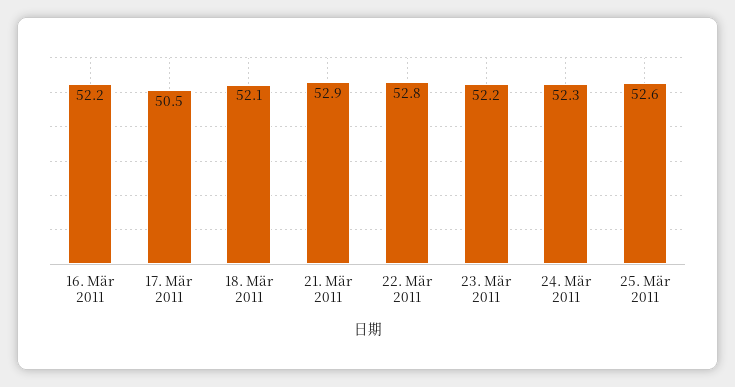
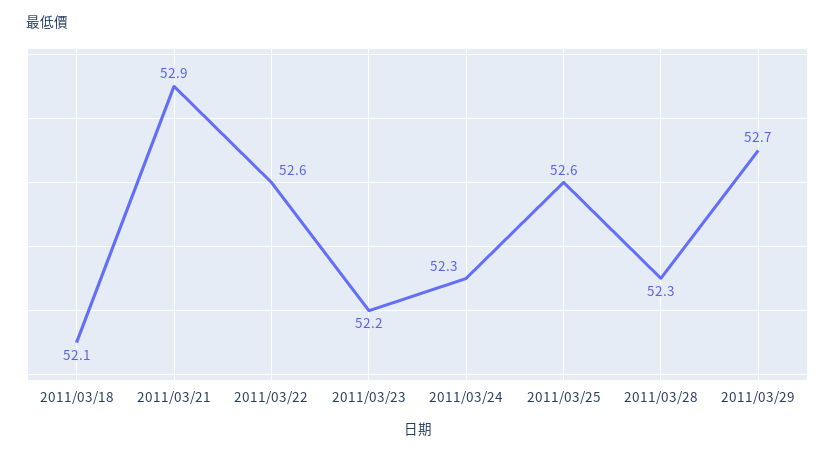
16. Mär 2011: 52.2 -> none
17. Mär 2011: 50.5 -> none
22. Mär 2011: 52.8 -> 52.6
2011/03/28: none -> 52.3
2011/03/29: none -> 52.7

